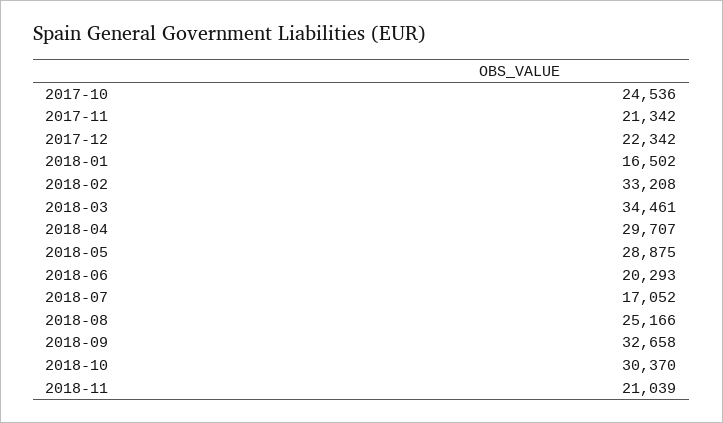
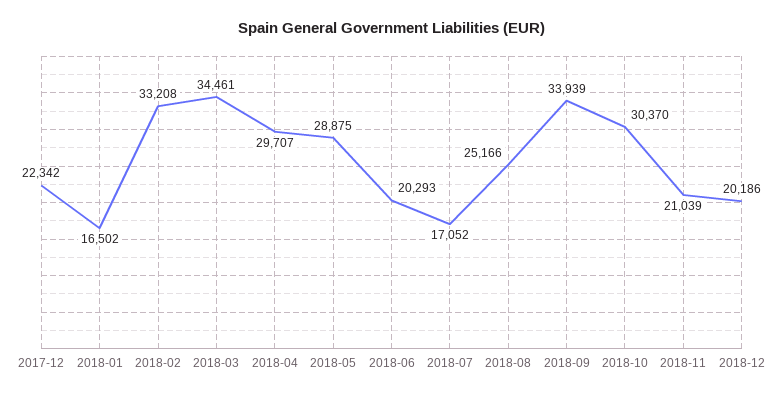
2017-10: 24536 -> none
2017-11: 21342 -> none
2018-09: 32658 -> 33939
2018-12: none -> 20186

